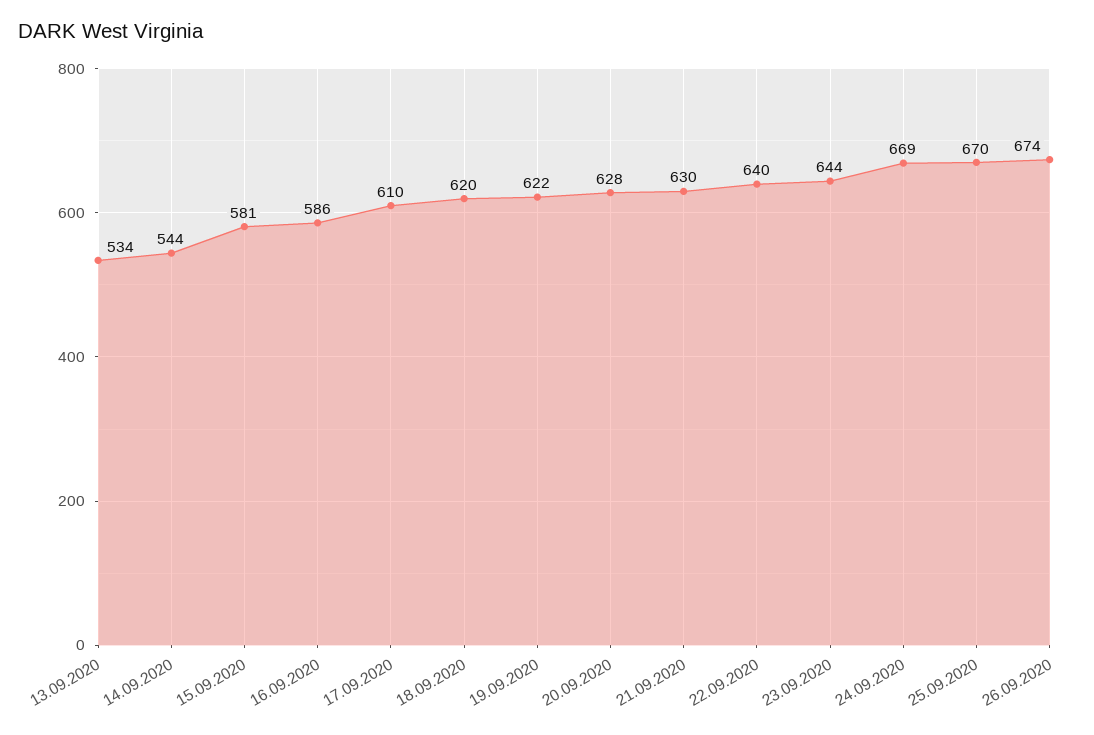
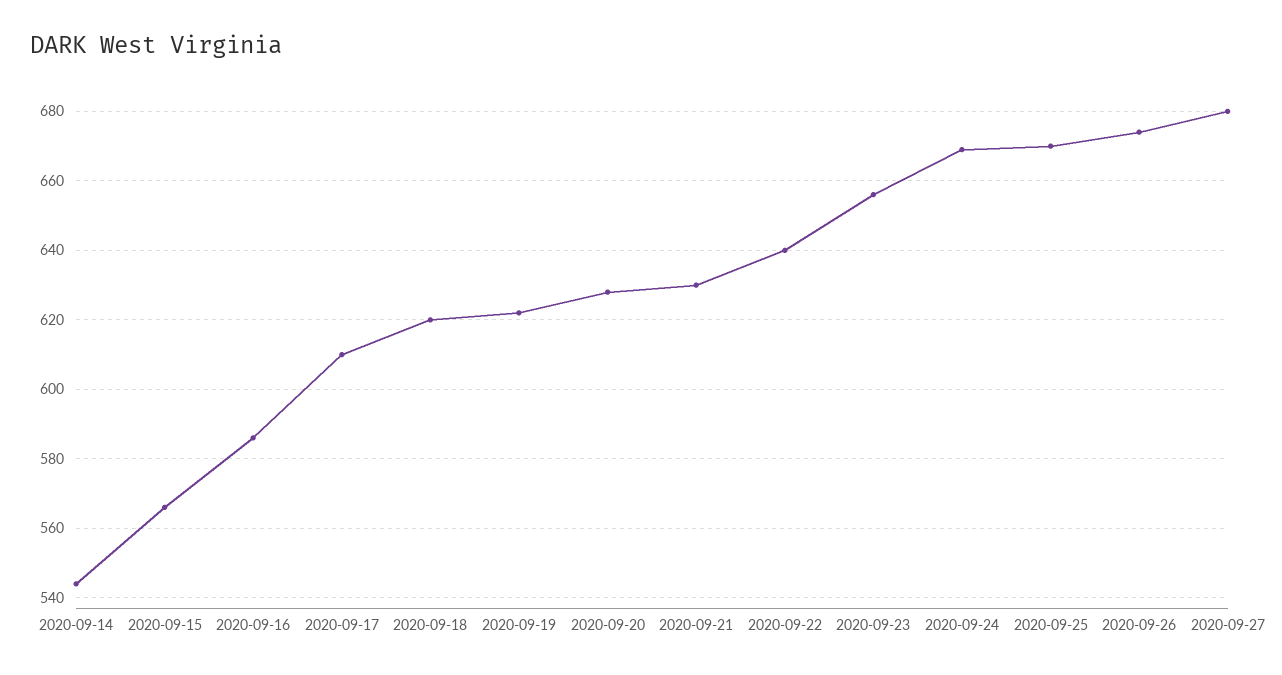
13.09.2020: 534 -> none
15.09.2020: 581 -> 565
23.09.2020: 644 -> 655
2020-09-27: none -> 680

